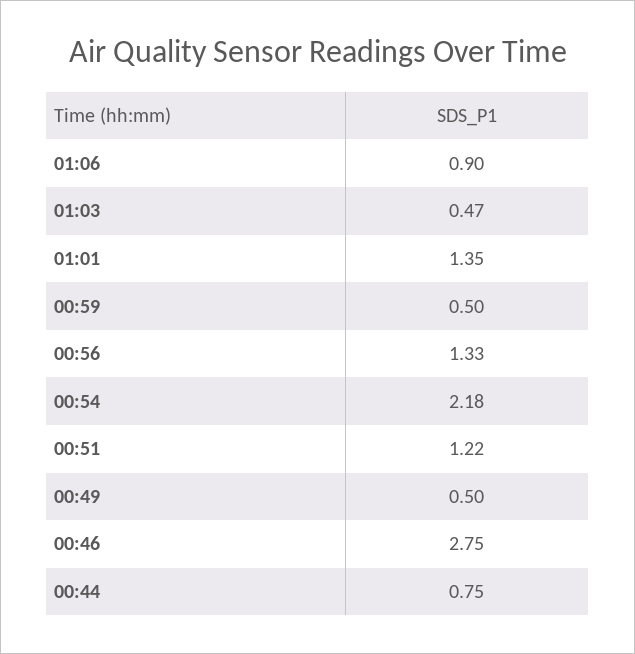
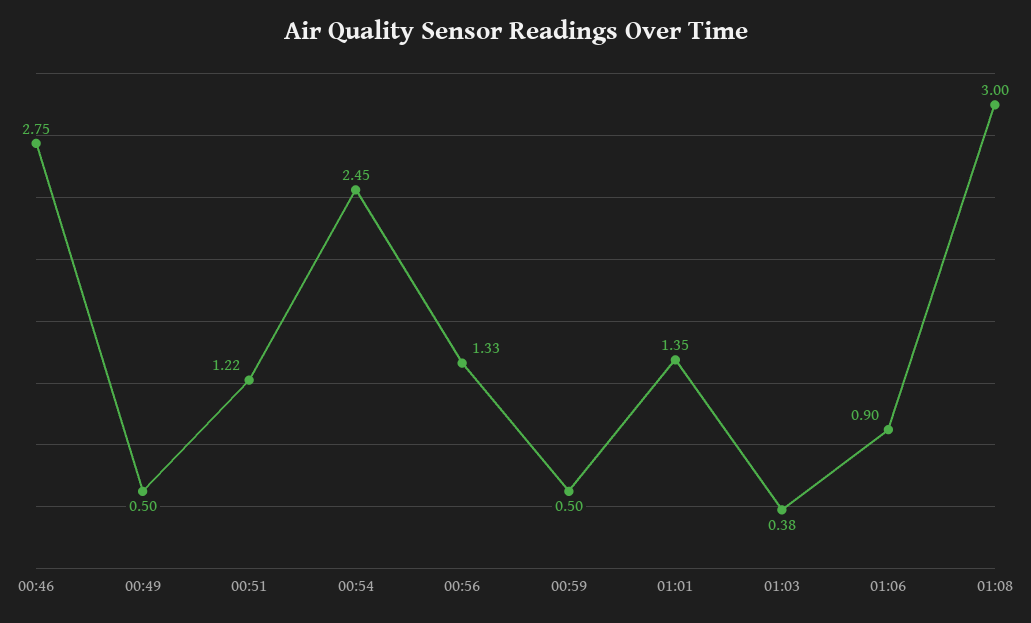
01:03: 0.47 -> 0.38
00:54: 2.18 -> 2.45
00:44: 0.75 -> none
01:08: none -> 3

